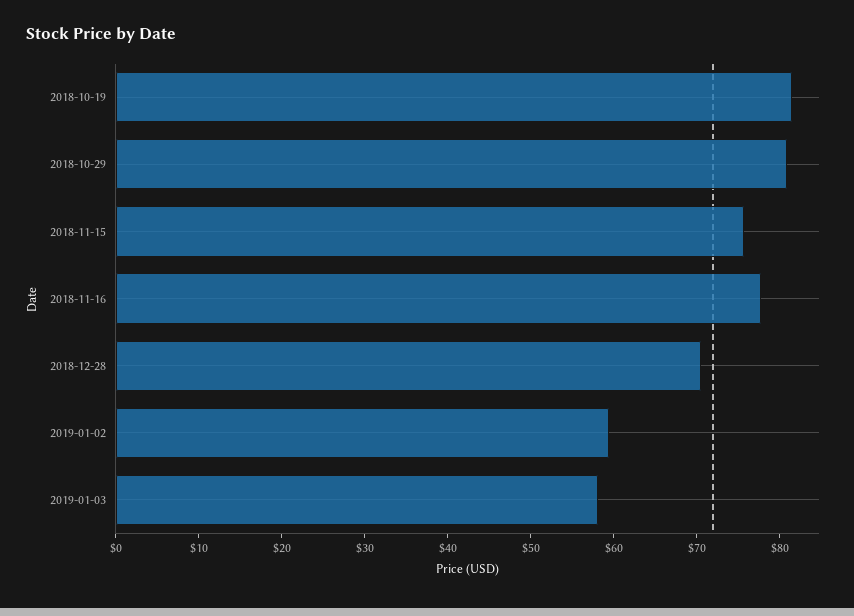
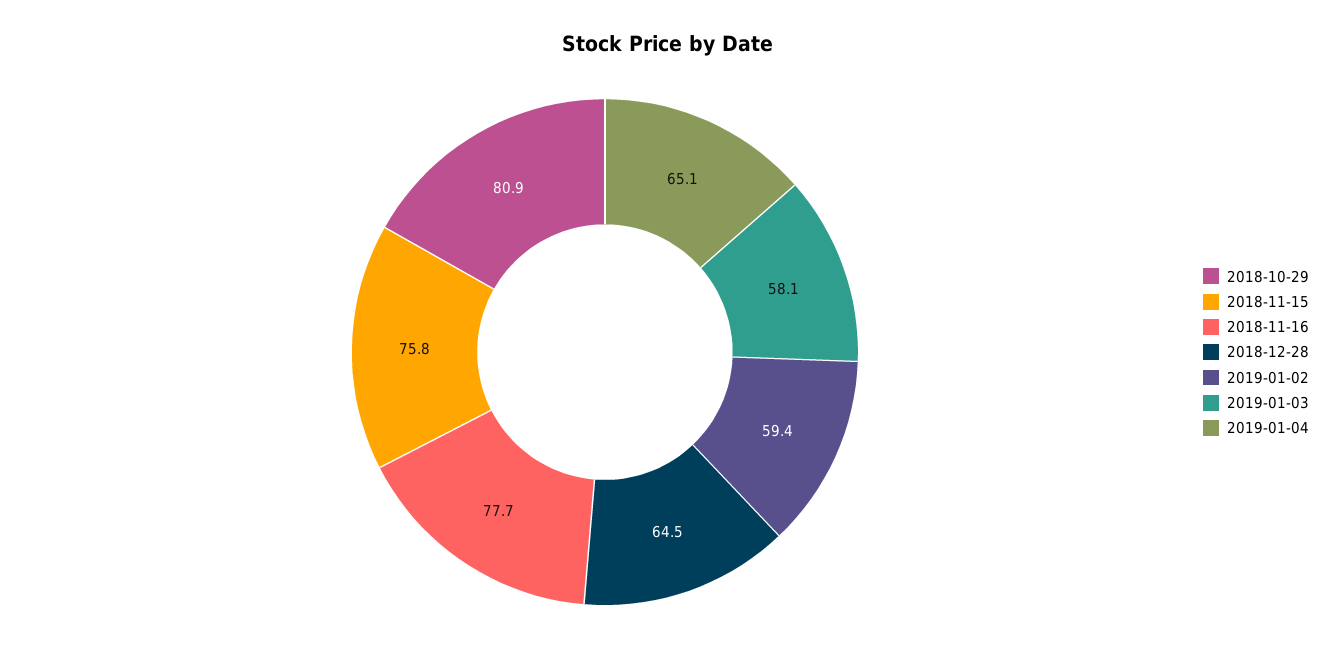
2018-10-19: 82 -> none
2018-12-28: 70 -> 64.5
2019-01-04: none -> 65.1

